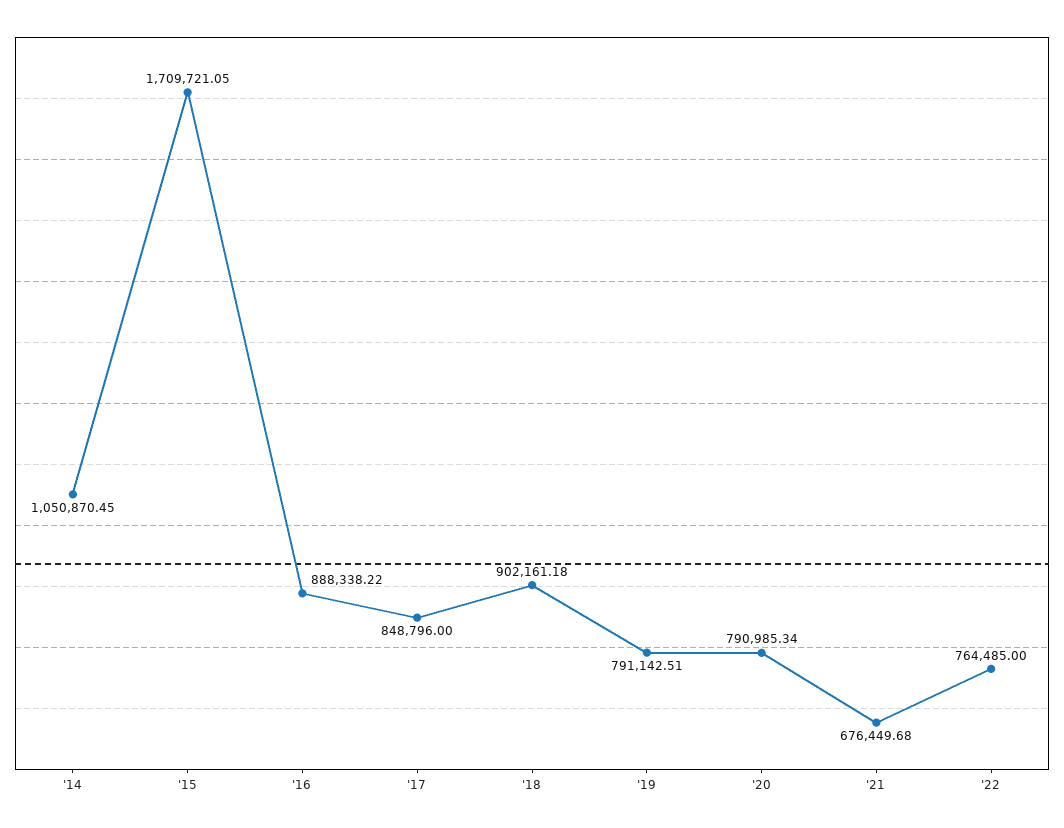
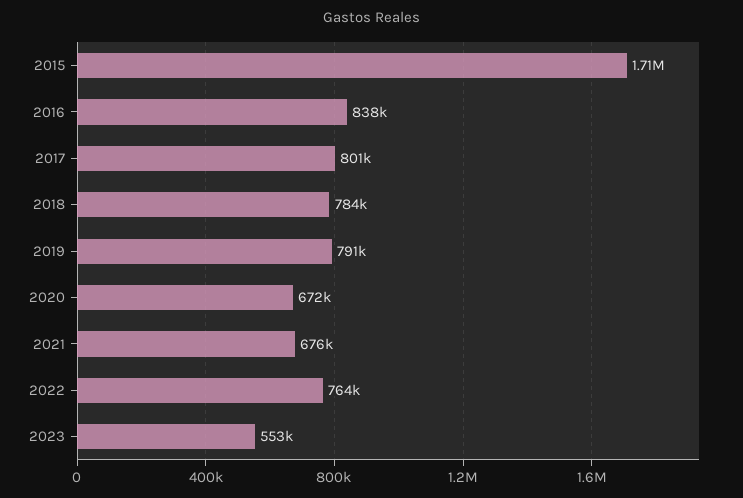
'14: 1050870.45 -> none
'16: 888338.22 -> 838000
'17: 848796 -> 801000
'18: 902161.18 -> 784000
'20: 790985.34 -> 672000
2023: none -> 553000

